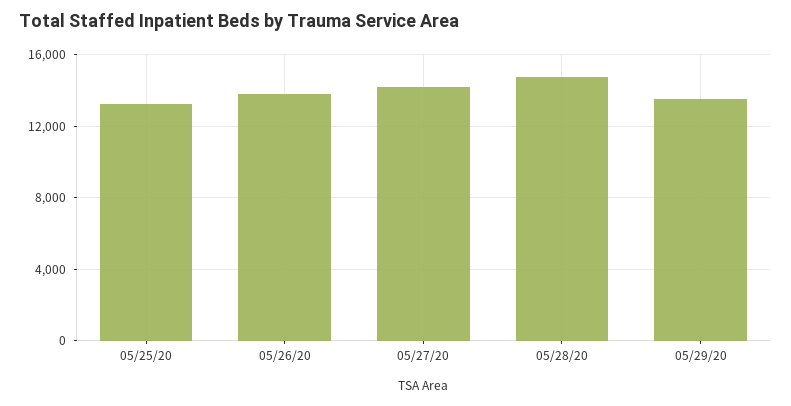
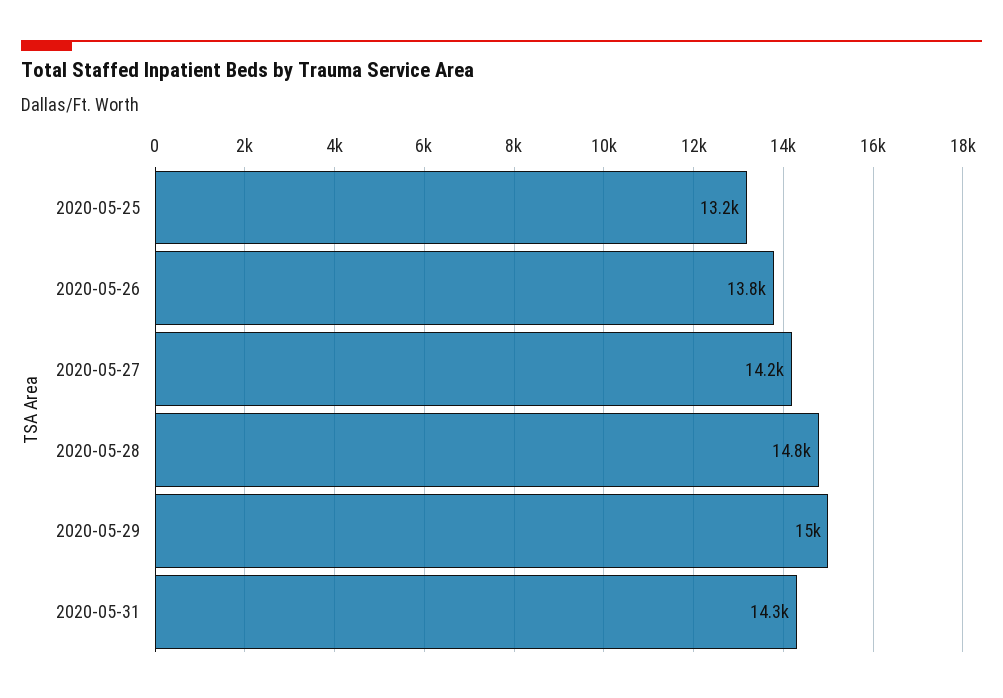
05/29/20: 13500 -> 15000
2020-05-31: none -> 14300

